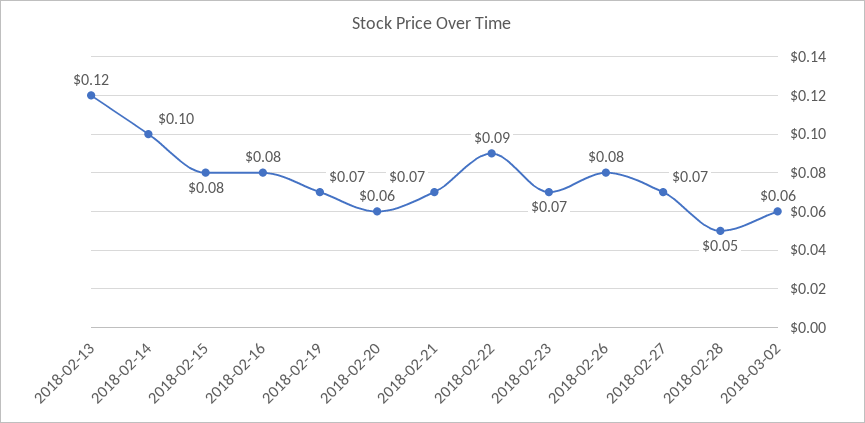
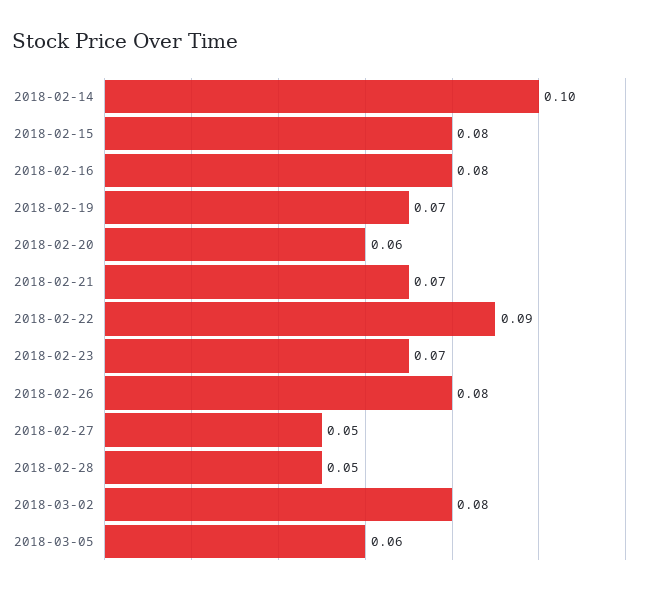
2018-02-13: 0.12 -> none
2018-02-27: 0.07 -> 0.05
2018-03-02: 0.06 -> 0.08
2018-03-05: none -> 0.06

